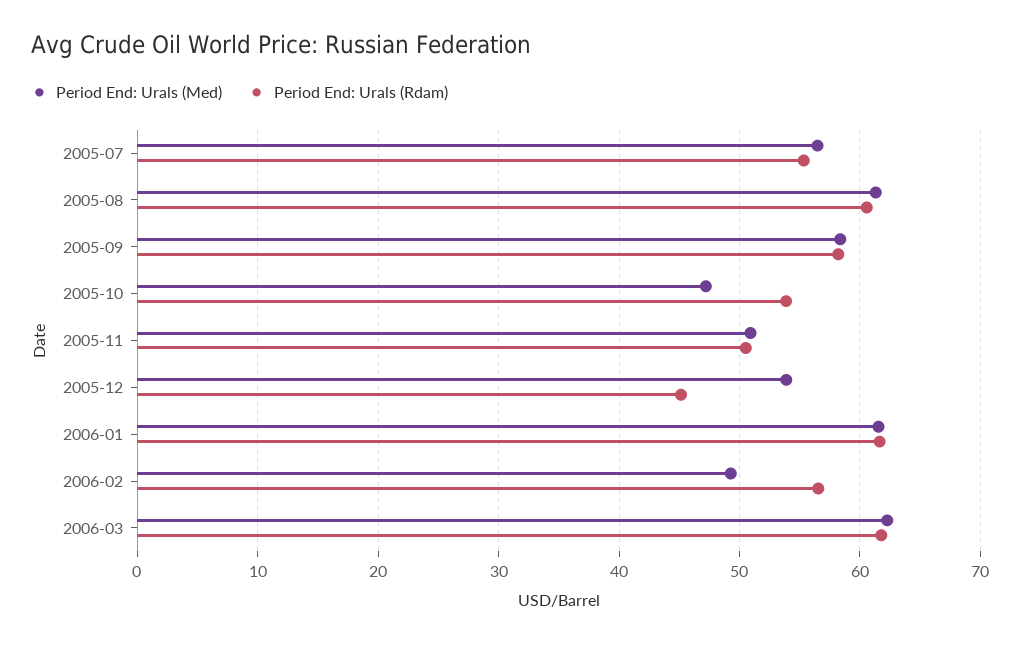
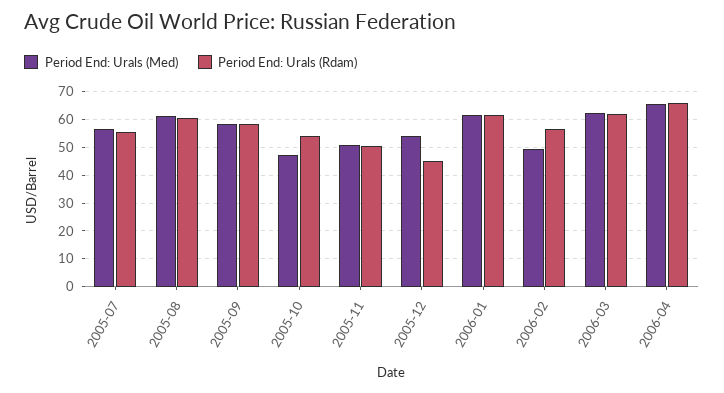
Period End: Urals (Med), 2006-04: none -> 65
Period End: Urals (Rdam), 2006-04: none -> 65

